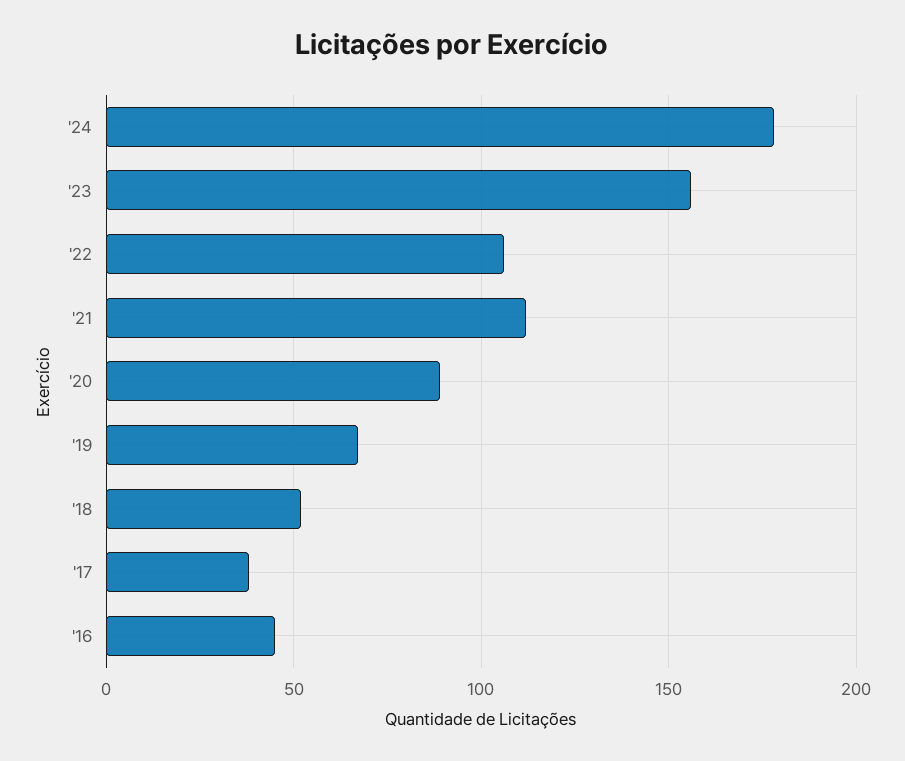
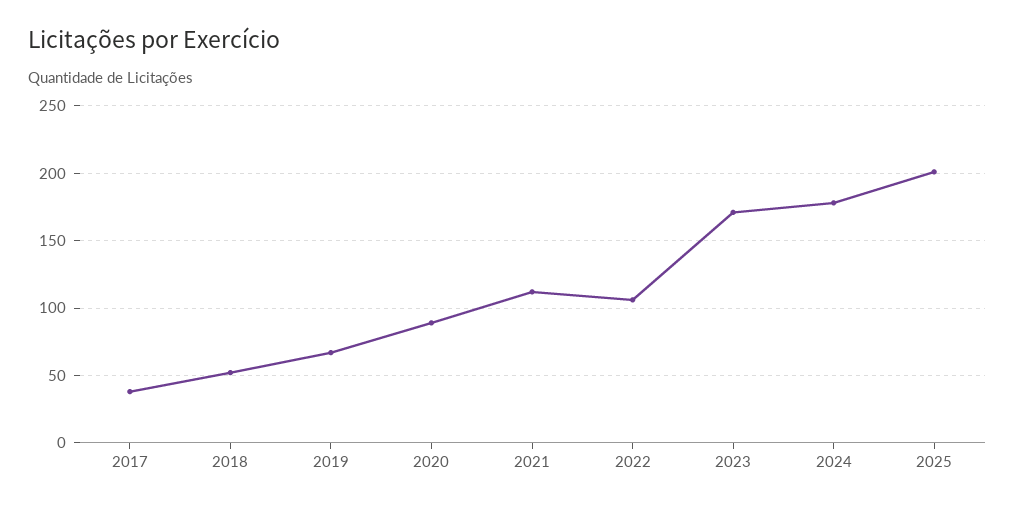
'23: 155 -> 170
'16: 45 -> none
2025: none -> 200

